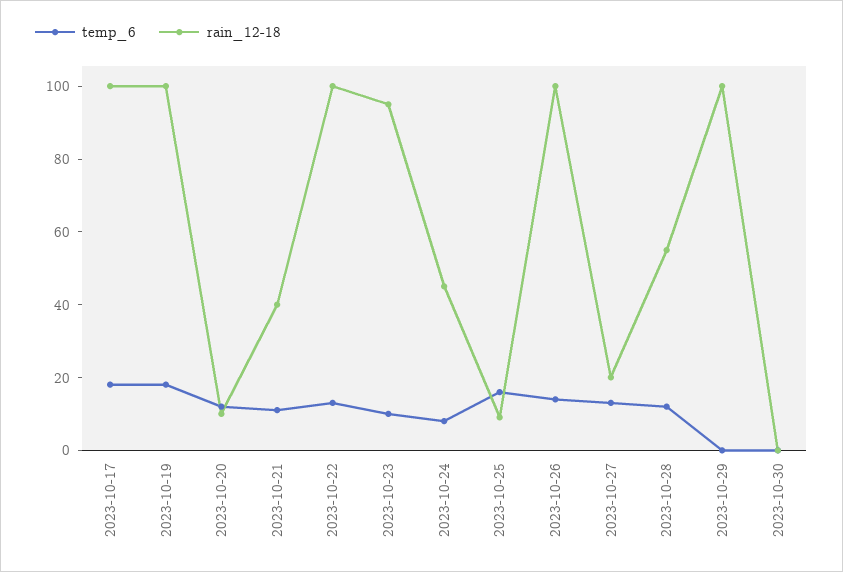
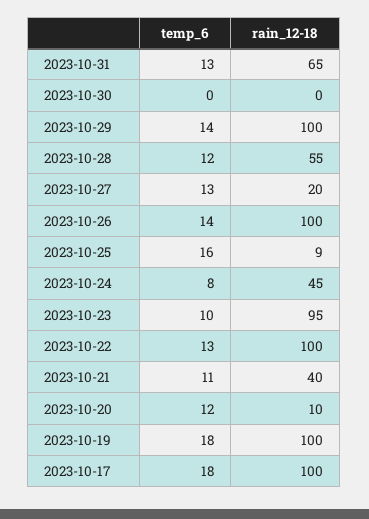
temp_6, 2023-10-29: 0 -> 14
temp_6, 2023-10-31: none -> 13
rain_12-18, 2023-10-31: none -> 65

